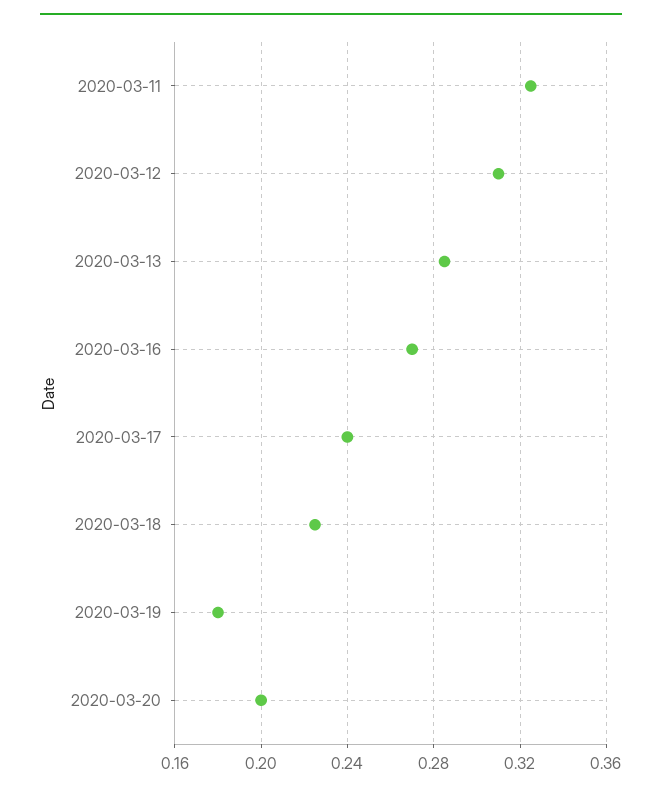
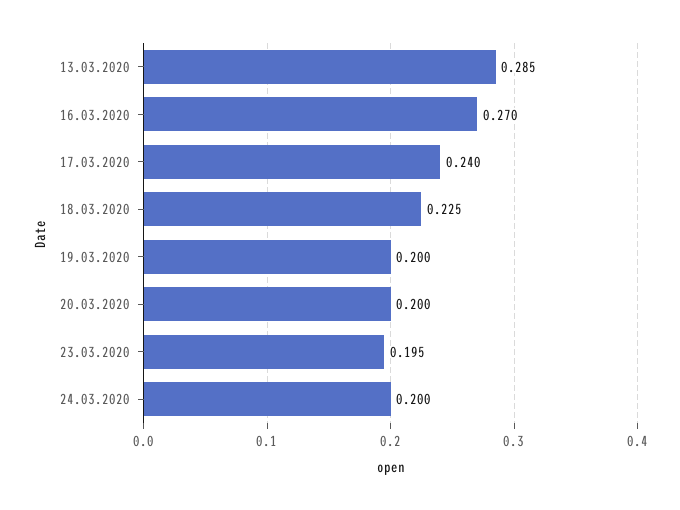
2020-03-11: 0.325 -> none
2020-03-12: 0.31 -> none
2020-03-19: 0.18 -> 0.2
23.03.2020: none -> 0.195
24.03.2020: none -> 0.2

